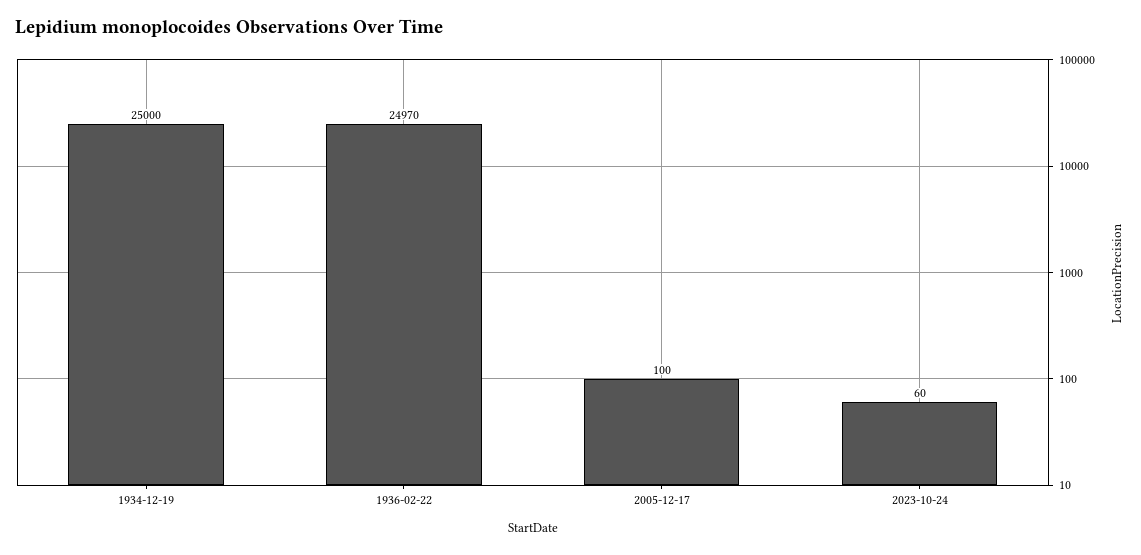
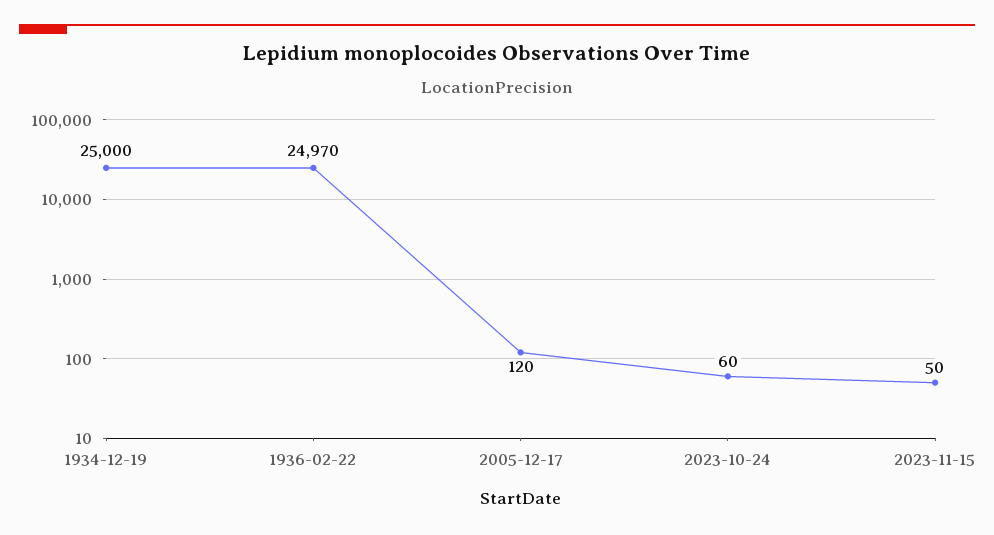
2005-12-17: 100 -> 120
2023-11-15: none -> 50

